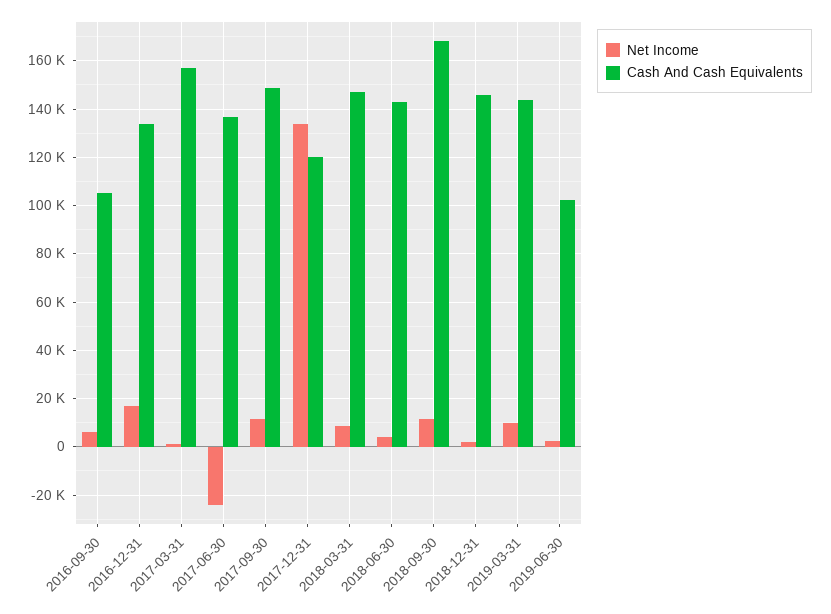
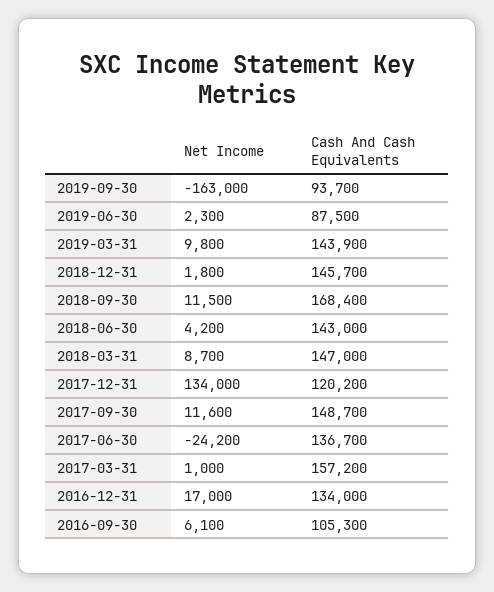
Cash And Cash Equivalents, 2019-06-30: 102500 -> 87500
Net Income, 2019-09-30: none -> -163000
Cash And Cash Equivalents, 2019-09-30: none -> 93700

